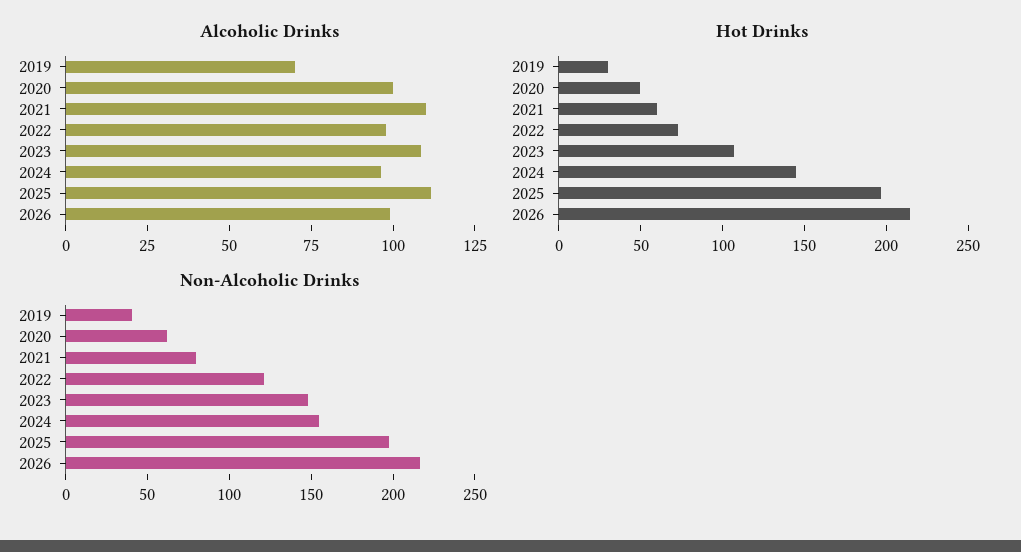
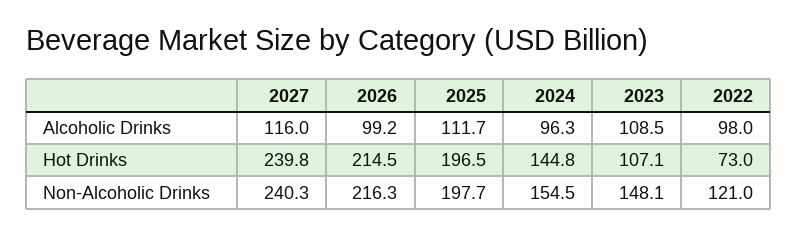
Alcoholic Drinks, 2019: 70 -> none
Alcoholic Drinks, 2020: 100 -> none
Alcoholic Drinks, 2021: 110 -> none
Hot Drinks, 2019: 30 -> none
Hot Drinks, 2020: 50 -> none
Hot Drinks, 2021: 60 -> none
Non-Alcoholic Drinks, 2019: 40 -> none
Non-Alcoholic Drinks, 2020: 60 -> none
Non-Alcoholic Drinks, 2021: 80 -> none
Alcoholic Drinks, 2027: none -> 116
Hot Drinks, 2027: none -> 239.8
Non-Alcoholic Drinks, 2027: none -> 240.3

